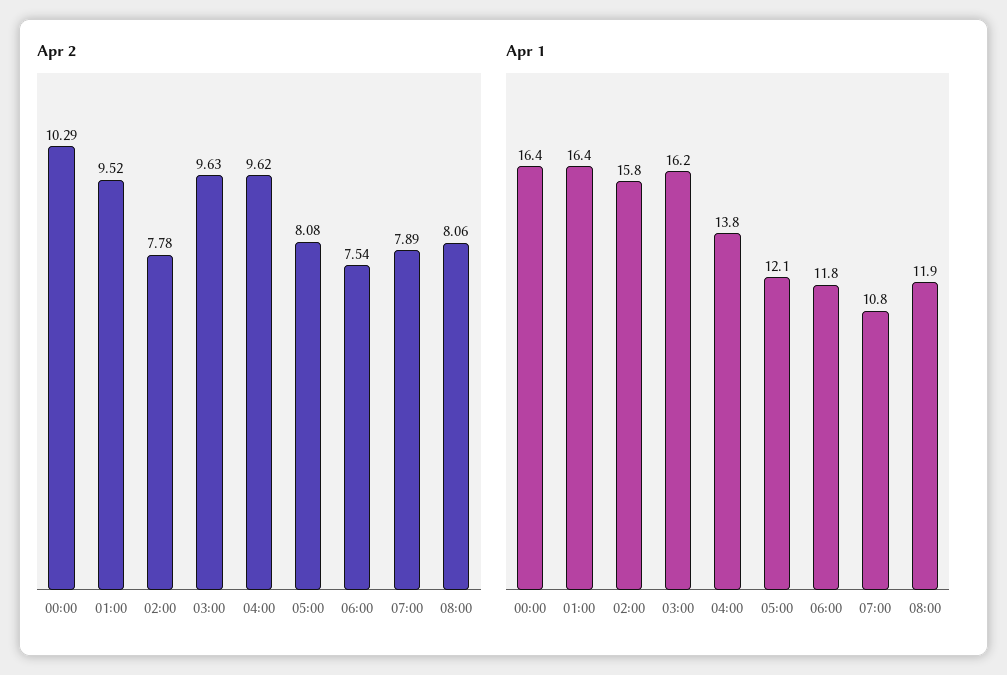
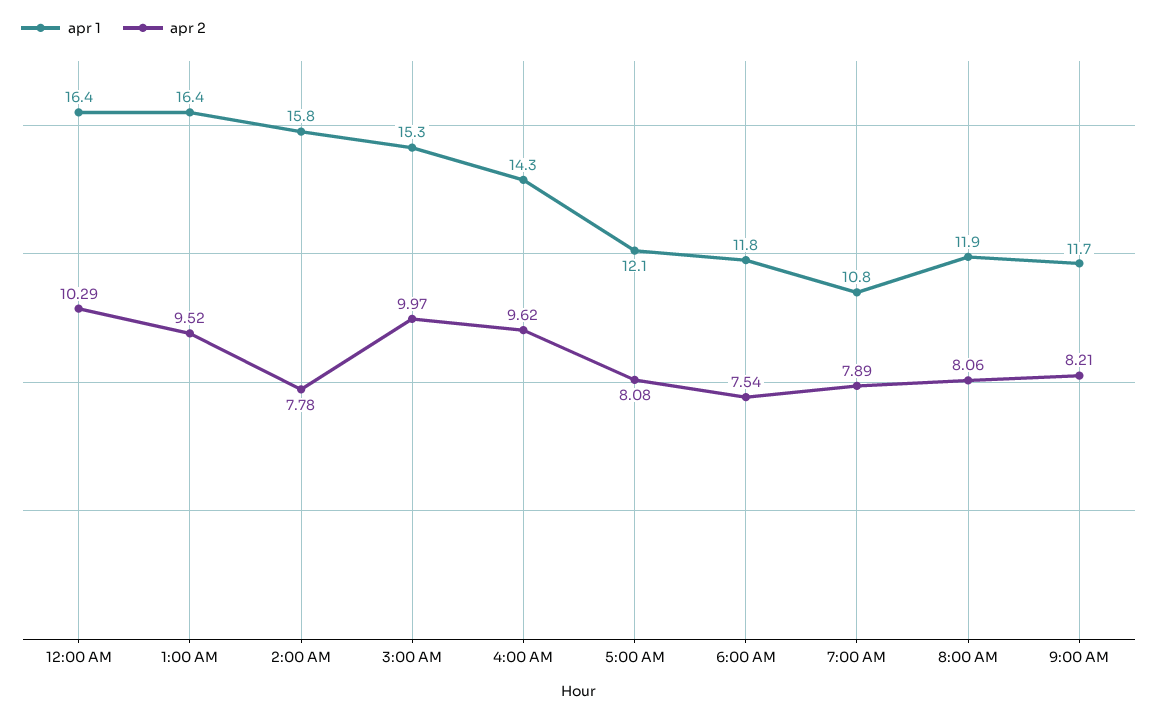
Apr 2, 03:00: 9.63 -> 9.97
Apr 1, 03:00: 16.2 -> 15.3
Apr 1, 04:00: 13.8 -> 14.3
Apr 1, 9:00 AM: none -> 11.7
Apr 2, 9:00 AM: none -> 8.21

